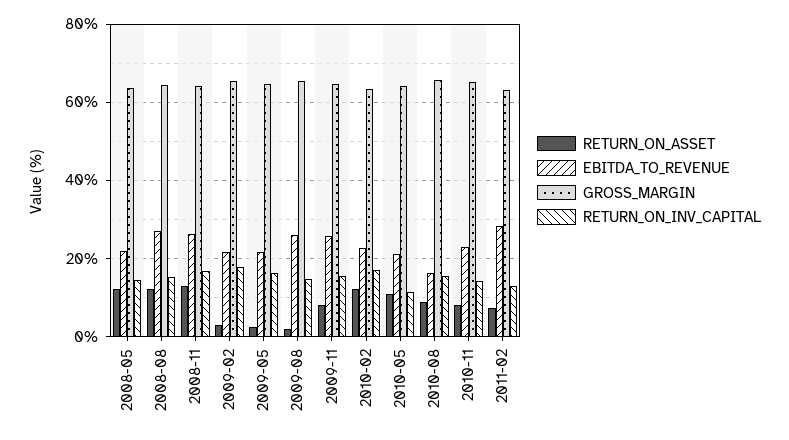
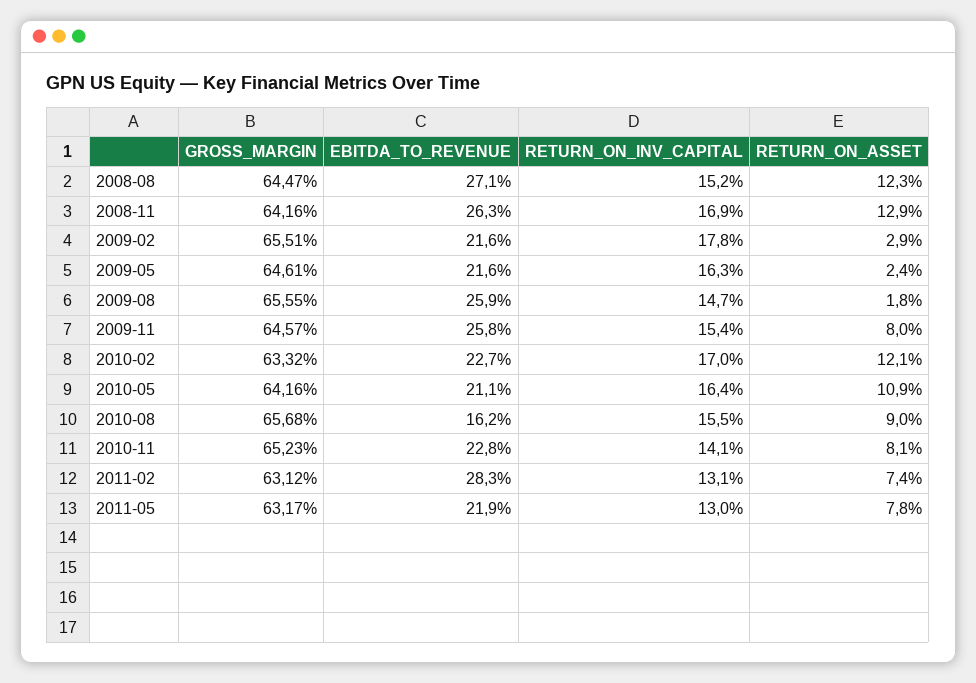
RETURN_ON_ASSET, 2008-05: 12 -> none
EBITDA_TO_REVENUE, 2008-05: 22 -> none
GROSS_MARGIN, 2008-05: 64 -> none
RETURN_ON_INV_CAPITAL, 2008-05: 14 -> none
RETURN_ON_INV_CAPITAL, 2010-05: 12 -> 16.4
GROSS_MARGIN, 2011-05: none -> 63.17
EBITDA_TO_REVENUE, 2011-05: none -> 21.9
RETURN_ON_INV_CAPITAL, 2011-05: none -> 13
RETURN_ON_ASSET, 2011-05: none -> 7.8

